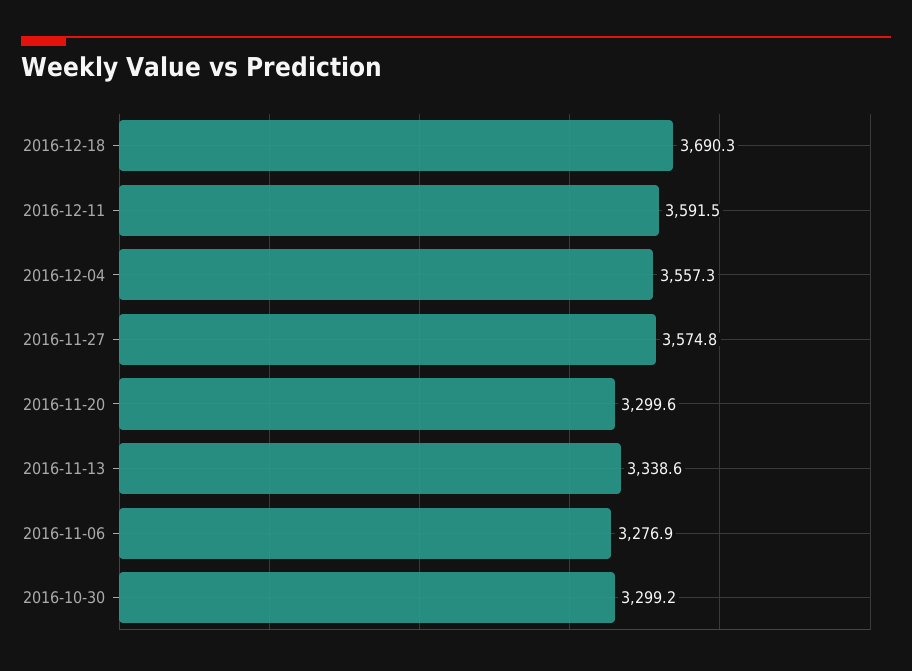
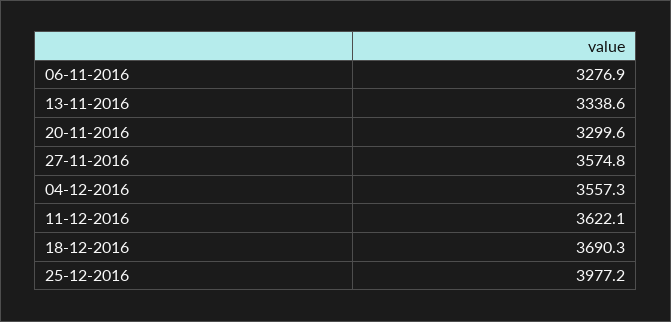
2016-12-11: 3591.5 -> 3622.1
2016-10-30: 3299.2 -> none
25-12-2016: none -> 3977.2

